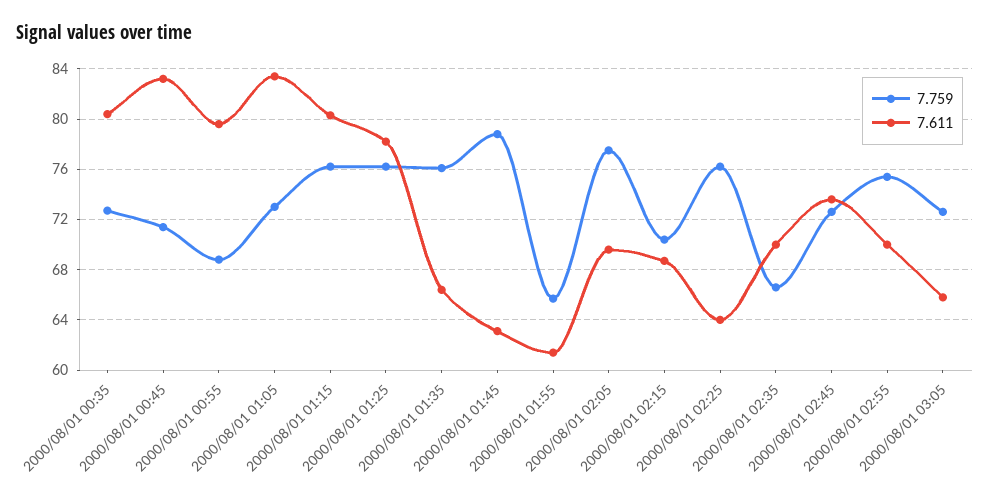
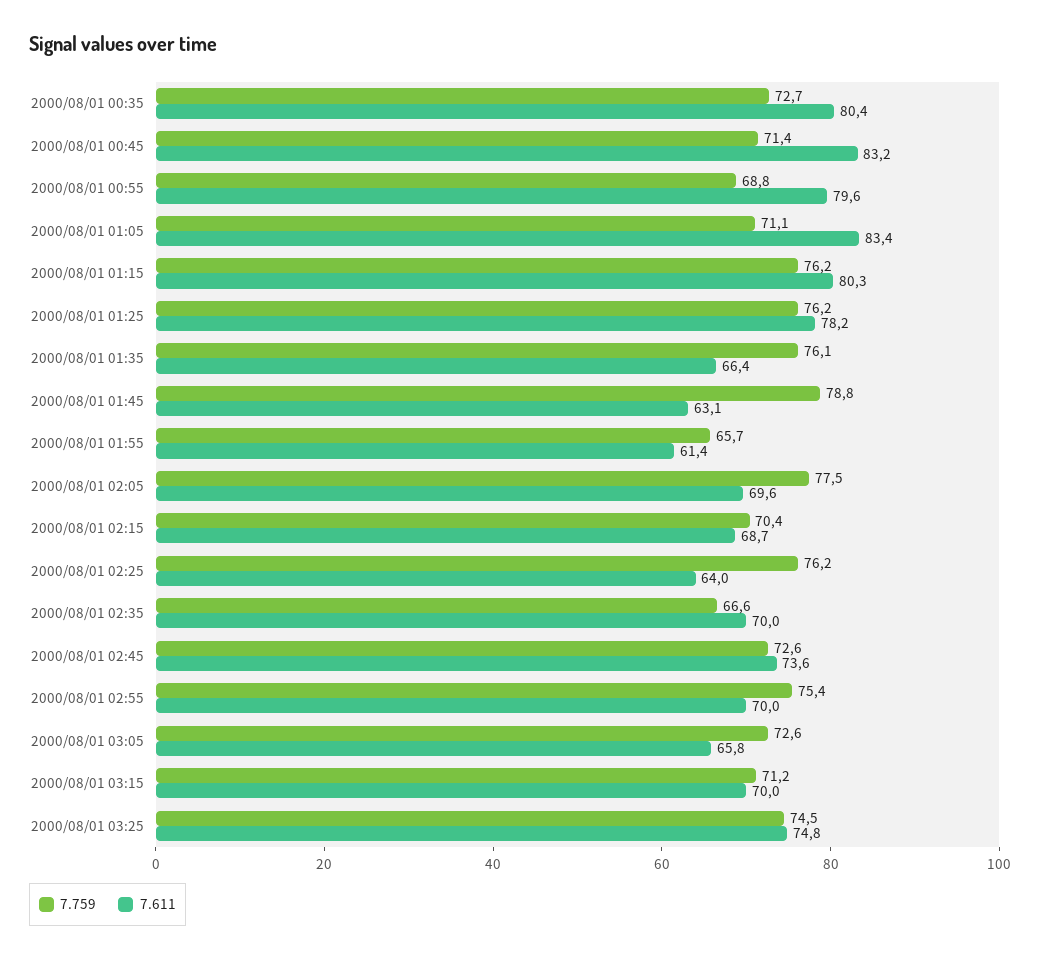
7.759, 2000/08/01 01:05: 73 -> 71.1
7.759, 2000/08/01 03:15: none -> 71.2
7.611, 2000/08/01 03:15: none -> 70
7.759, 2000/08/01 03:25: none -> 74.5
7.611, 2000/08/01 03:25: none -> 74.8

